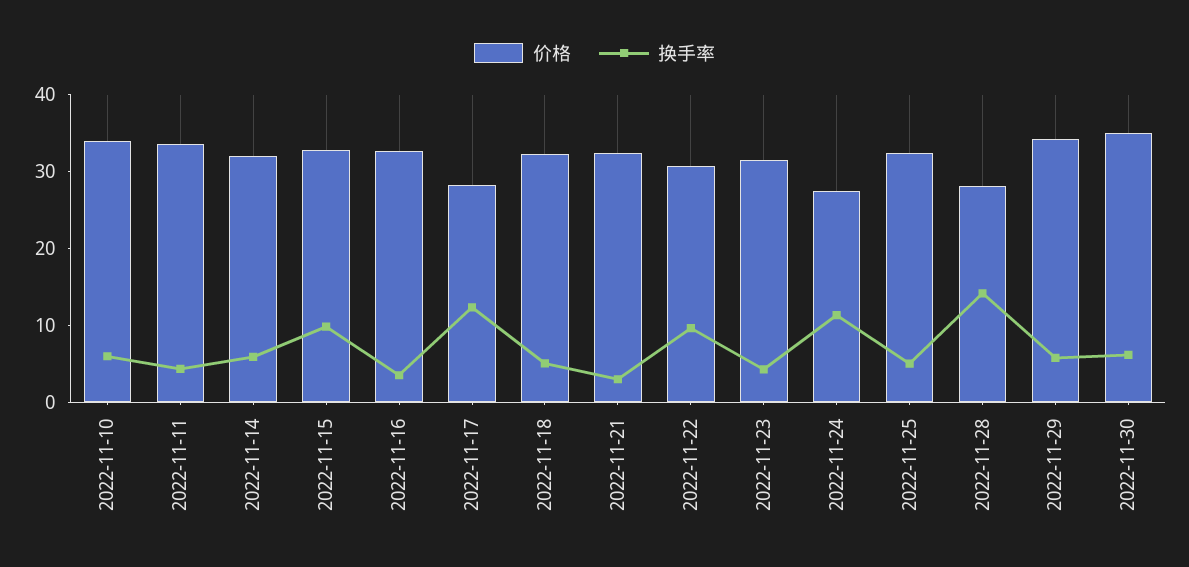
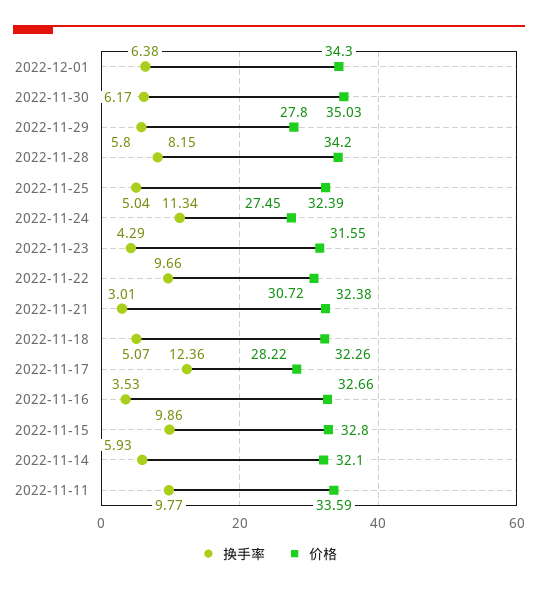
价格, 2022-11-10: 34 -> none
换手率, 2022-11-10: 6 -> none
换手率, 2022-11-11: 4 -> 9.77
价格, 2022-11-28: 28 -> 34.2
换手率, 2022-11-28: 14 -> 8.15
价格, 2022-11-29: 34 -> 27.8
换手率, 2022-12-01: none -> 6.38
价格, 2022-12-01: none -> 34.3

